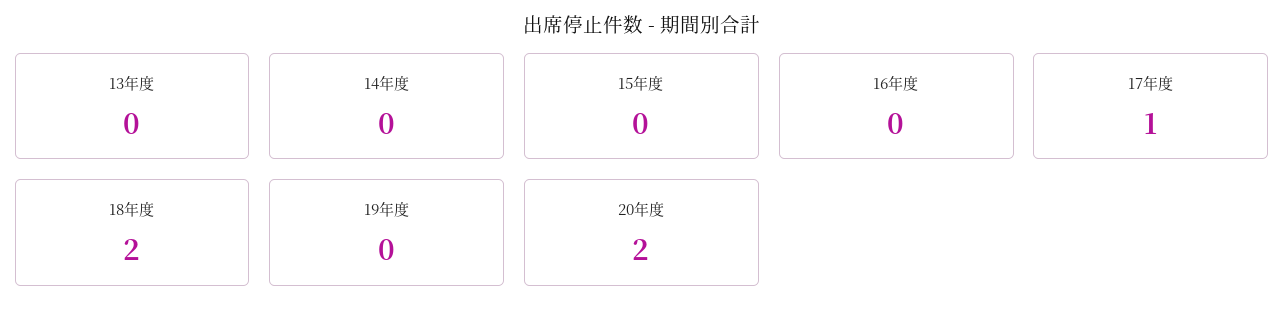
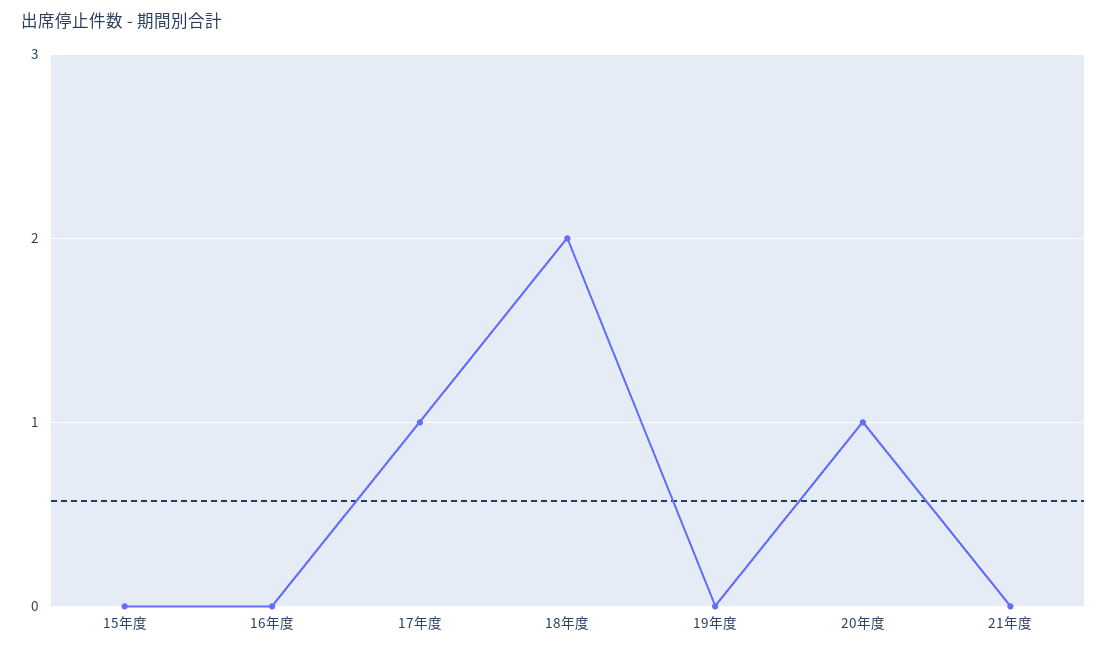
13年度: 0 -> none
14年度: 0 -> none
20年度: 2 -> 1
21年度: none -> 0

